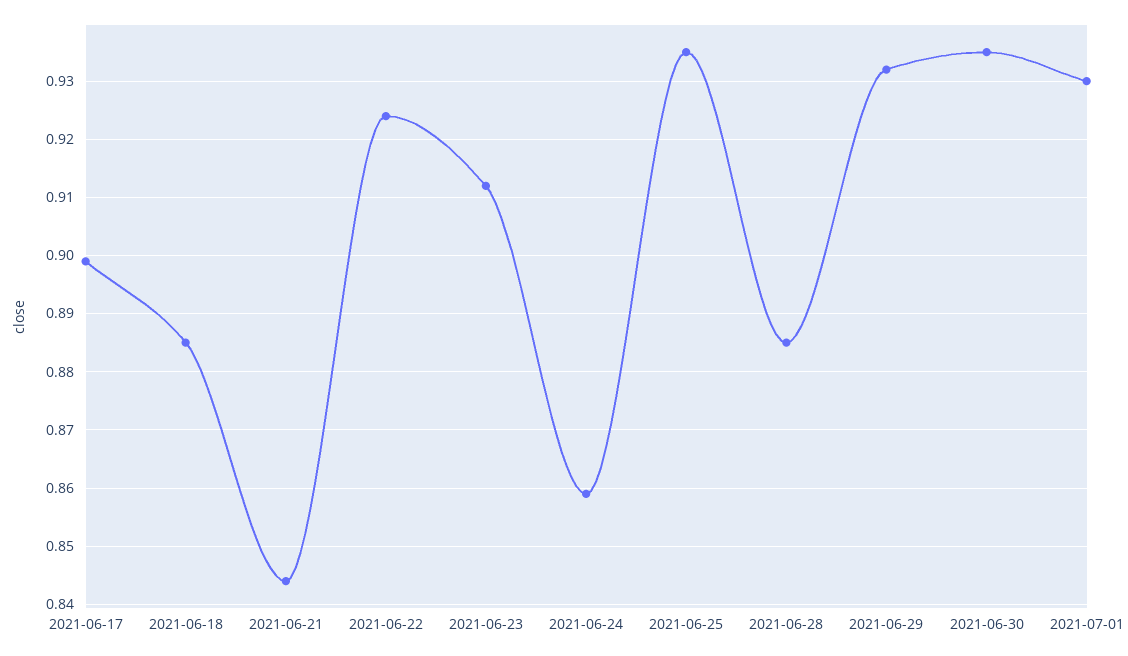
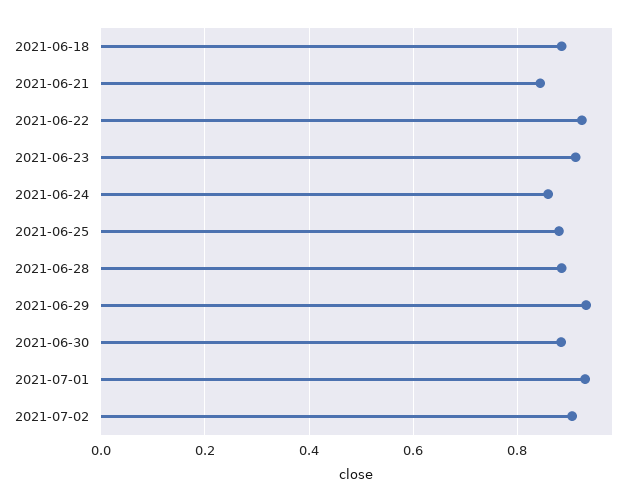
2021-06-17: 0.9 -> none
2021-06-25: 0.935 -> 0.88
2021-06-30: 0.935 -> 0.88
2021-07-02: none -> 0.9

